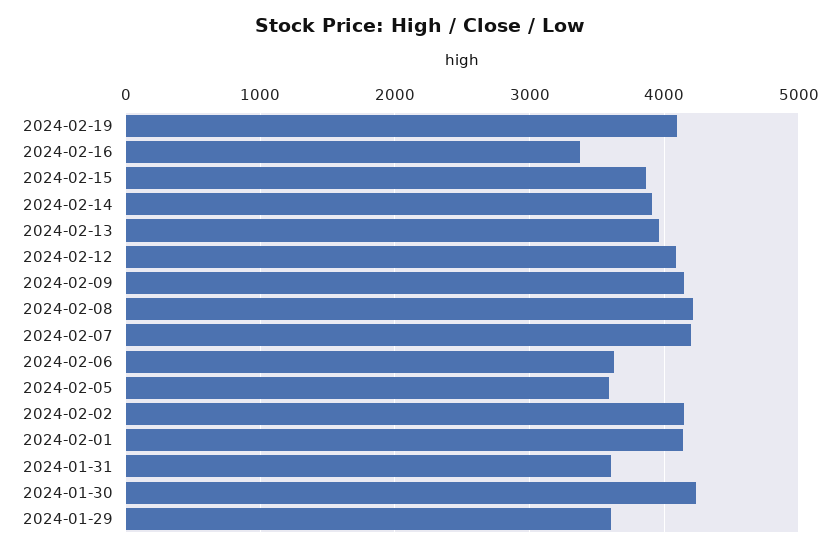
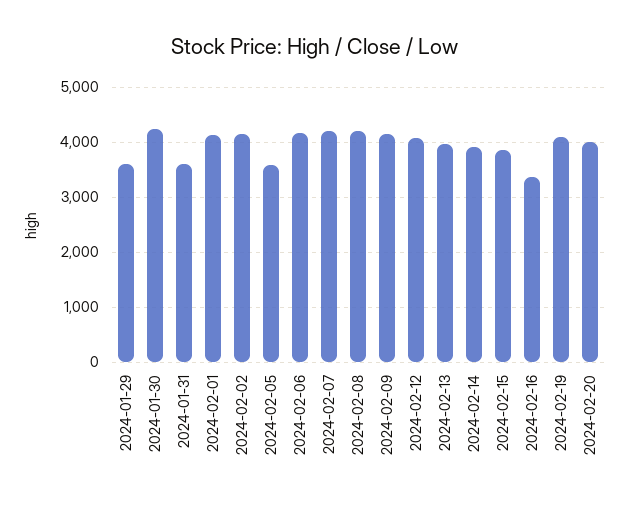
2024-02-06: 3600 -> 4200
2024-02-20: none -> 4000

